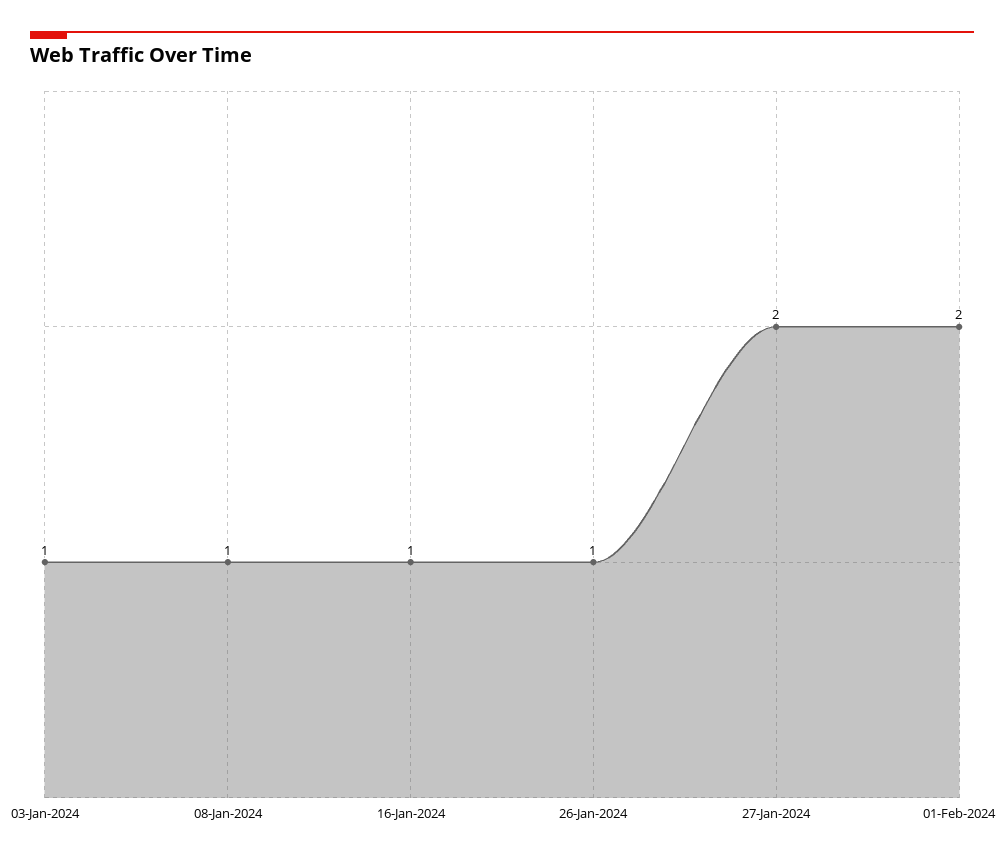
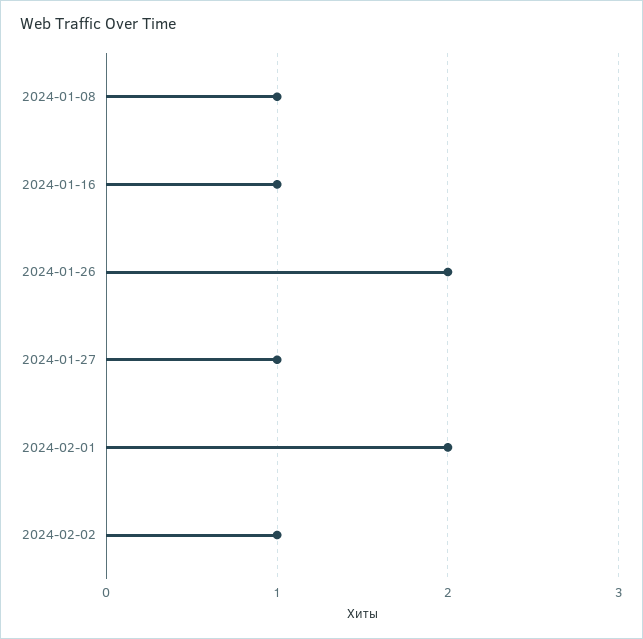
03-Jan-2024: 1 -> none
26-Jan-2024: 1 -> 2
27-Jan-2024: 2 -> 1
2024-02-02: none -> 1

